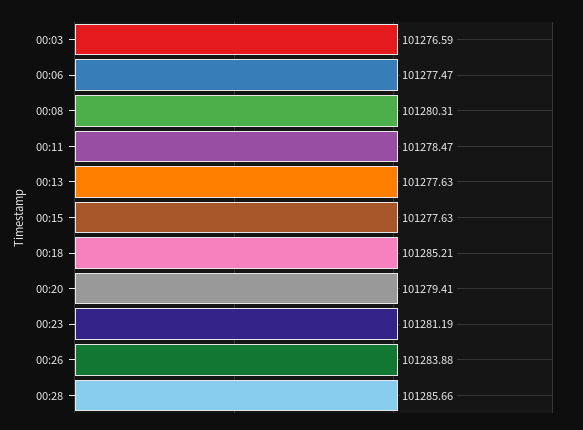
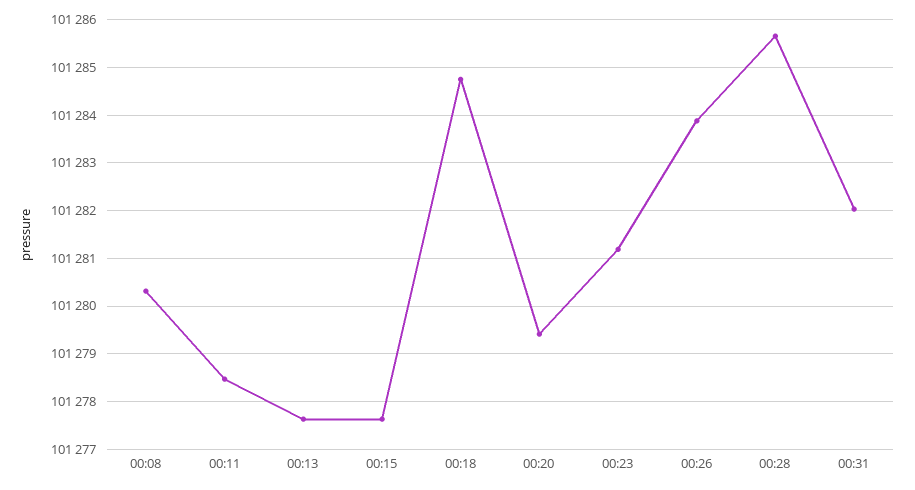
00:03: 101276.59 -> none
00:06: 101277.47 -> none
00:18: 101285.21 -> 101284.8
00:31: none -> 101282

